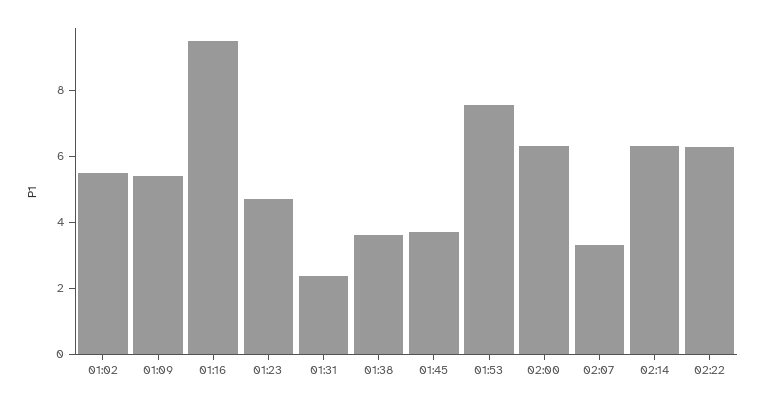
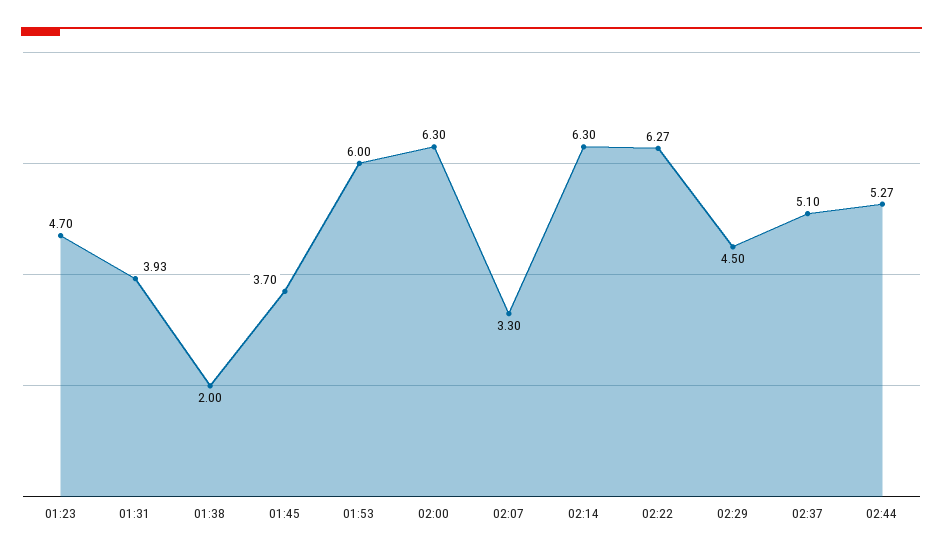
01:02: 5.5 -> none
01:09: 5.5 -> none
01:16: 9.5 -> none
01:31: 2.5 -> 3.93
01:38: 3.5 -> 2
01:53: 7.5 -> 6
02:29: none -> 4.5
02:37: none -> 5.1
02:44: none -> 5.27

